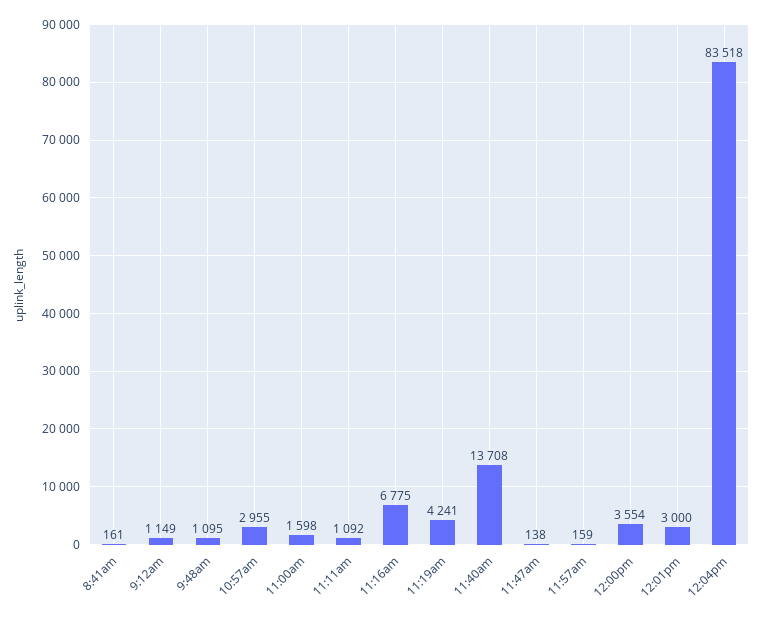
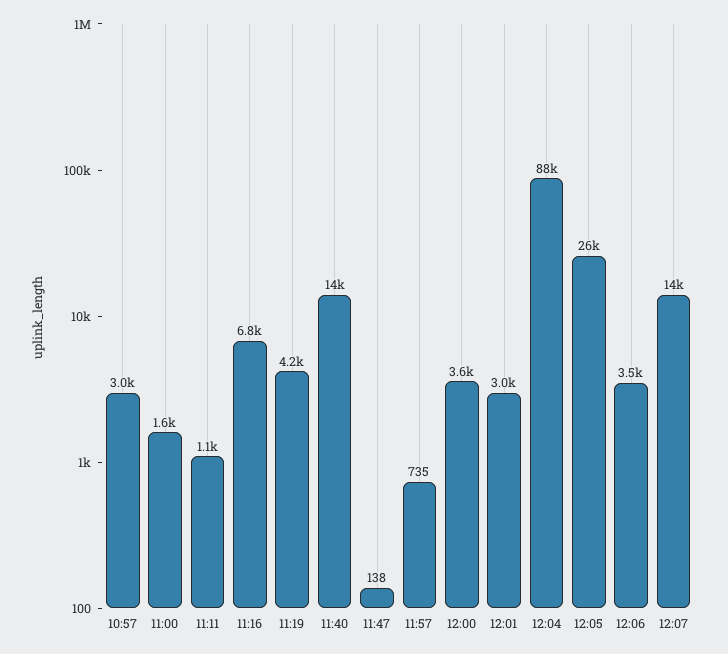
8:41am: 161 -> none
9:12am: 1149 -> none
9:48am: 1095 -> none
11:57am: 159 -> 735
12:04pm: 83518 -> 88000
12:05: none -> 26000
12:06: none -> 3500
12:07: none -> 14000

